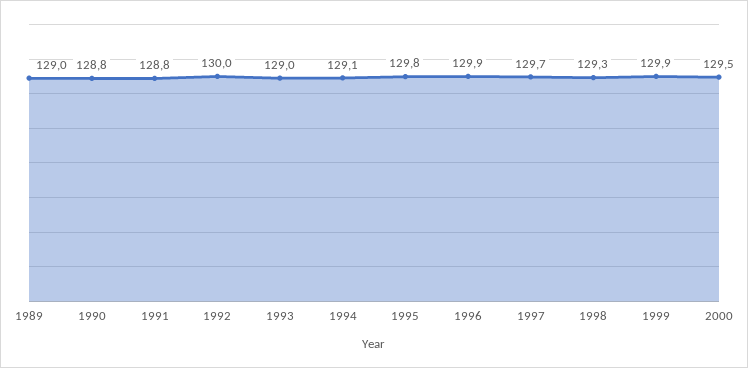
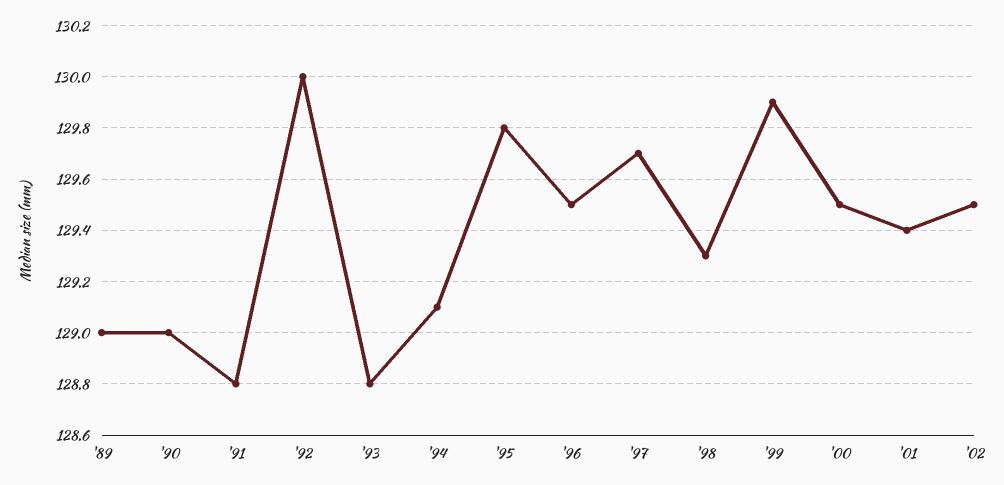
1990: 128.8 -> 129
1993: 129 -> 128.8
1996: 129.9 -> 129.5
'01: none -> 129.4
'02: none -> 129.5

